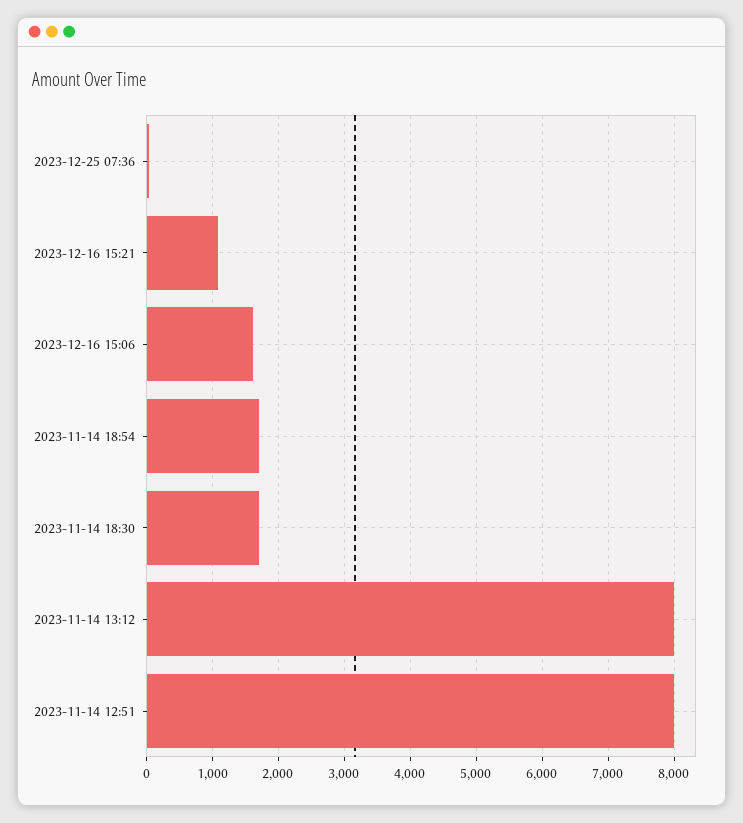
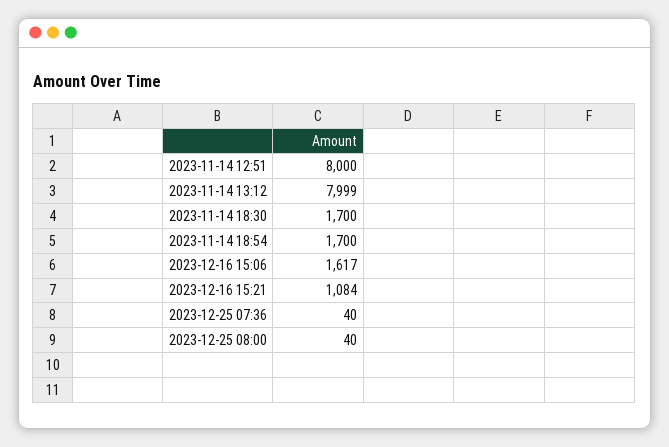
2023-12-25 08:00: none -> 40

